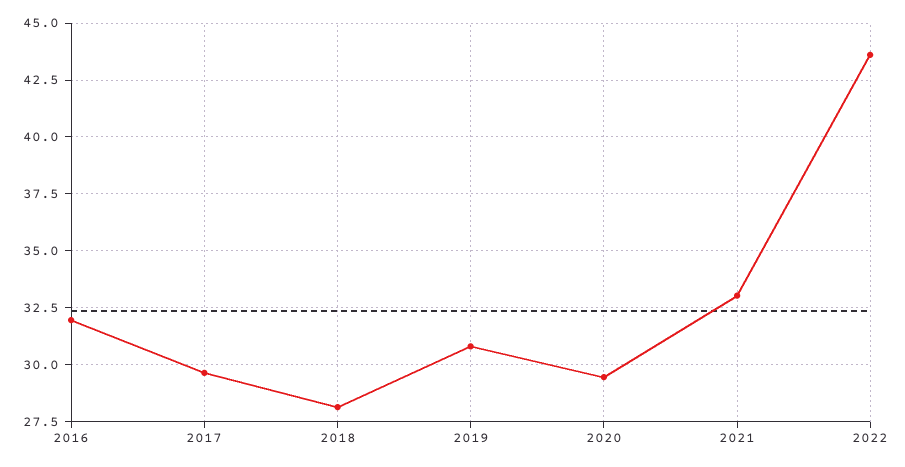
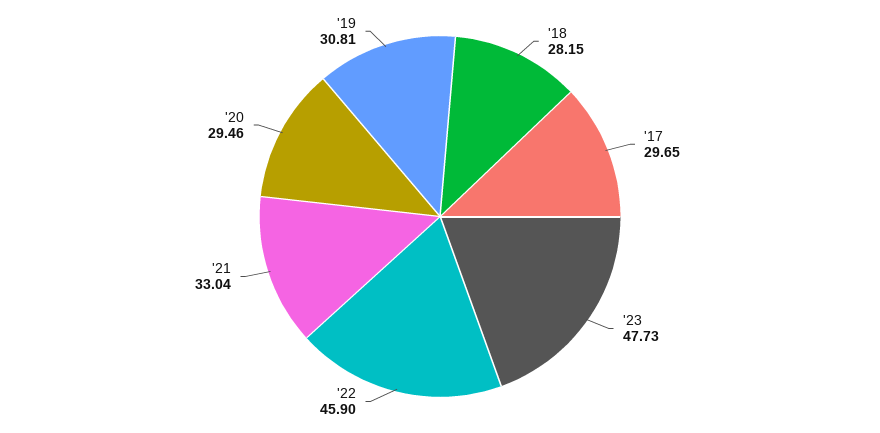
2016: 32 -> none
2022: 43.5 -> 45.9
'23: none -> 47.73

